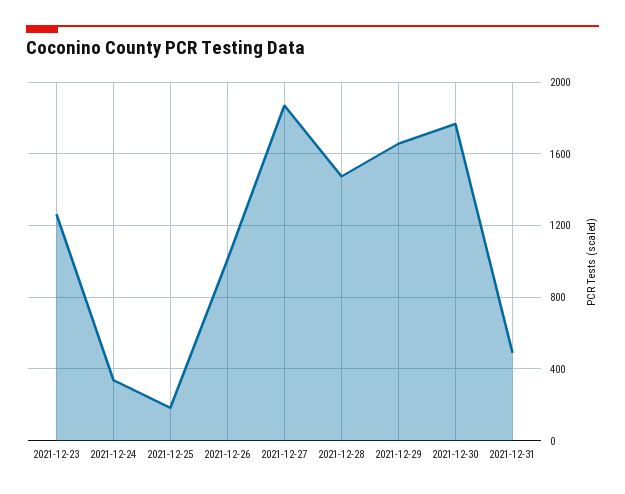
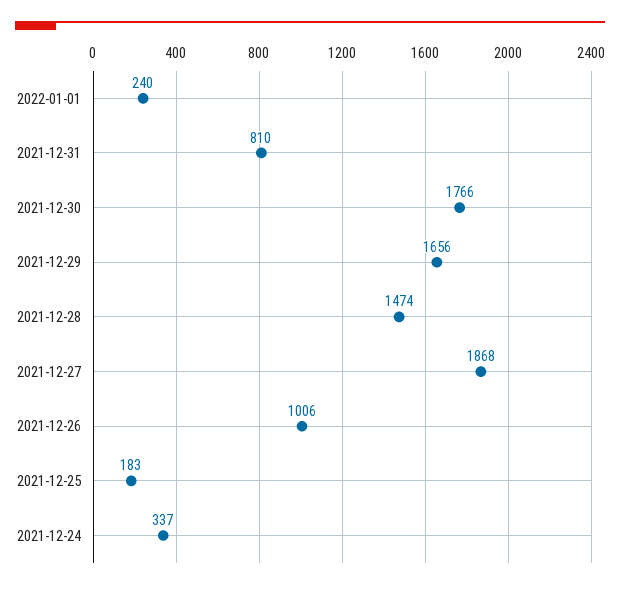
2021-12-23: 1250 -> none
2021-12-31: 500 -> 810
2022-01-01: none -> 240

